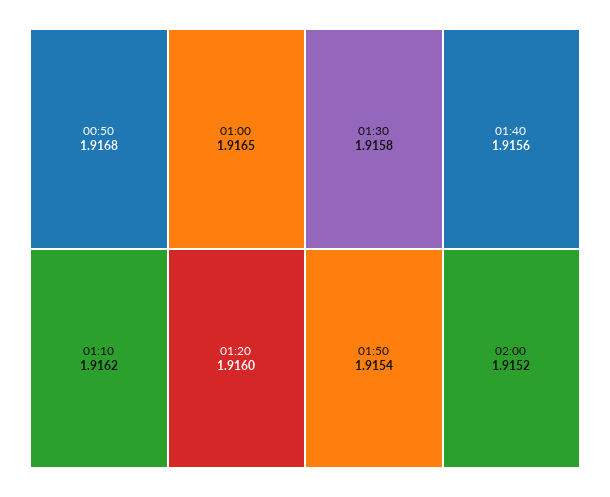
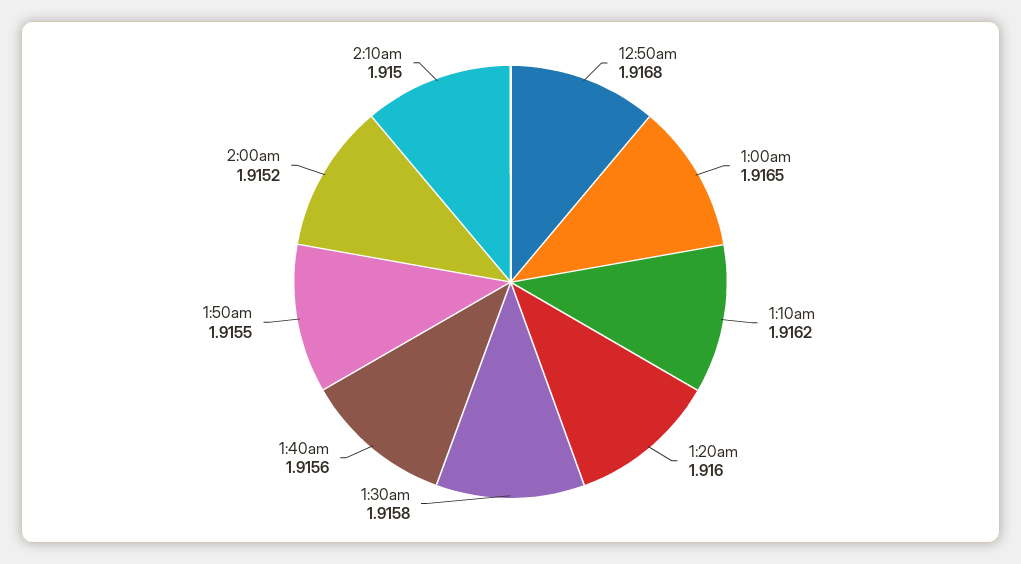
01:50: 1.9154 -> 1.9155
2:10am: none -> 1.915

